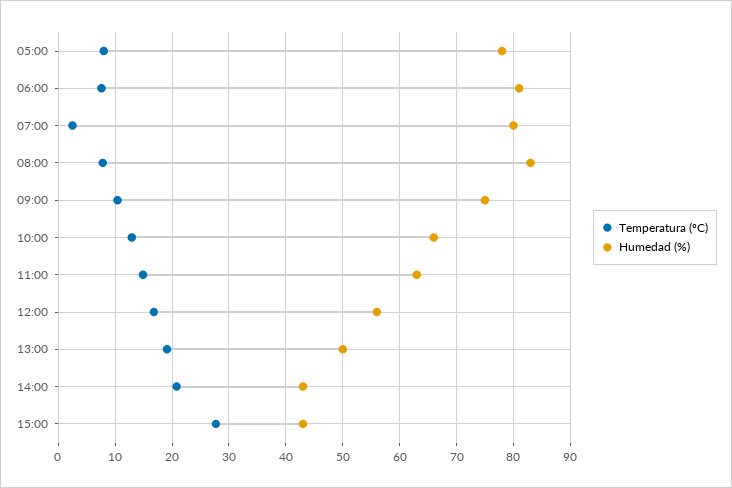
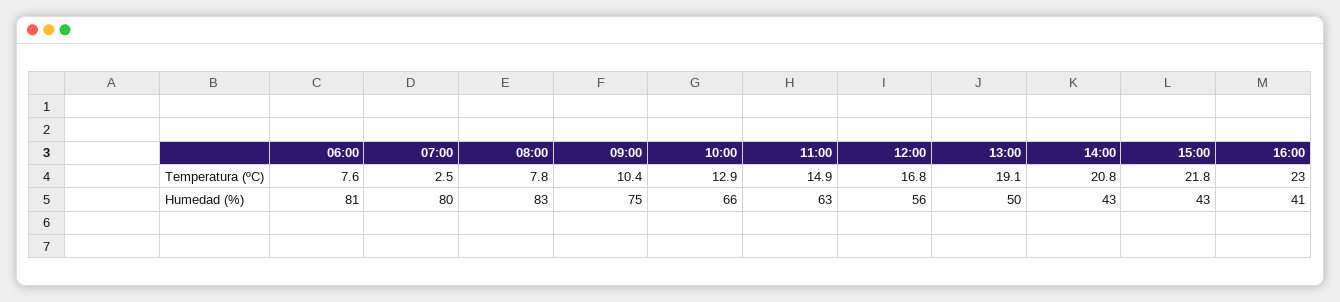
Temperatura (ºC), 05:00: 8 -> none
Humedad (%), 05:00: 78 -> none
Temperatura (ºC), 15:00: 28 -> 21.8
Temperatura (ºC), 16:00: none -> 23
Humedad (%), 16:00: none -> 41

